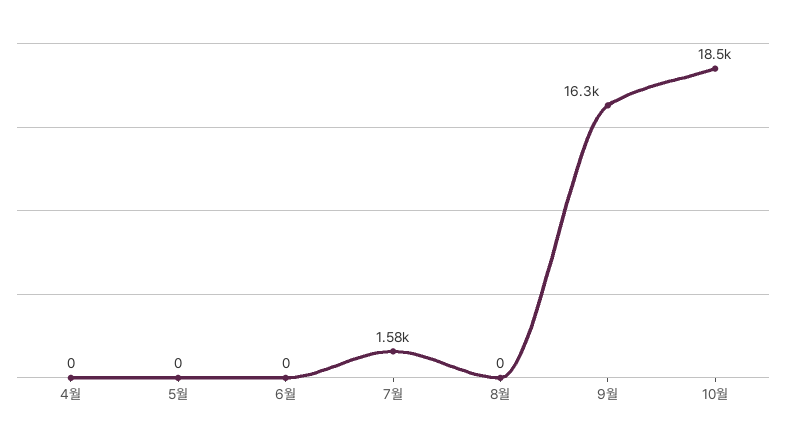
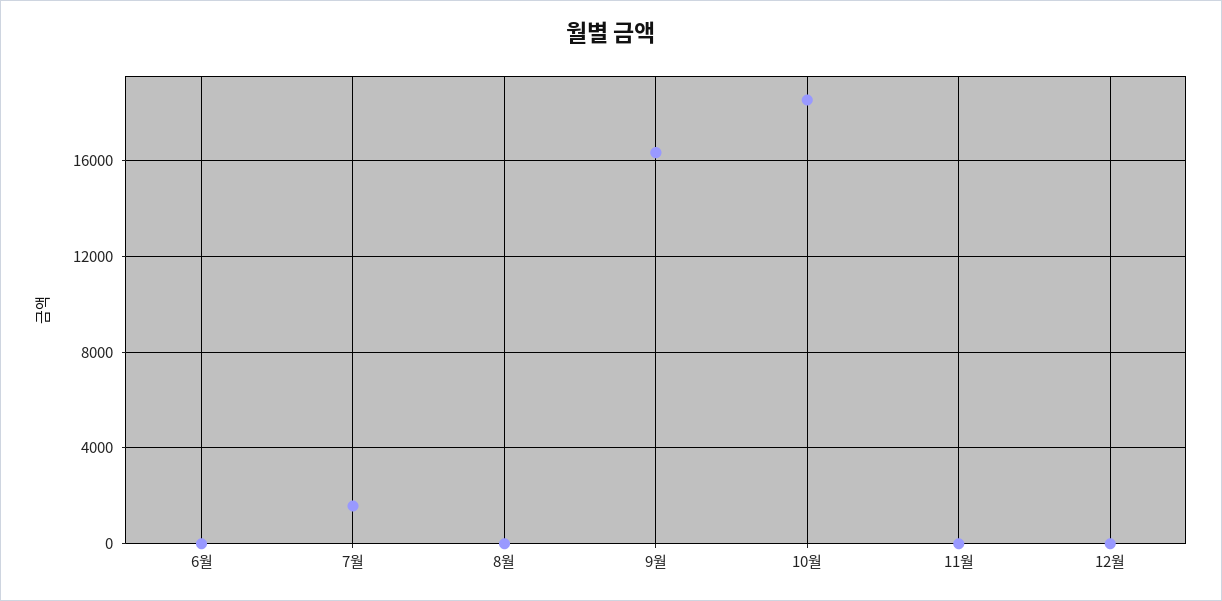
4월: 0 -> none
5월: 0 -> none
11월: none -> 0
12월: none -> 0

